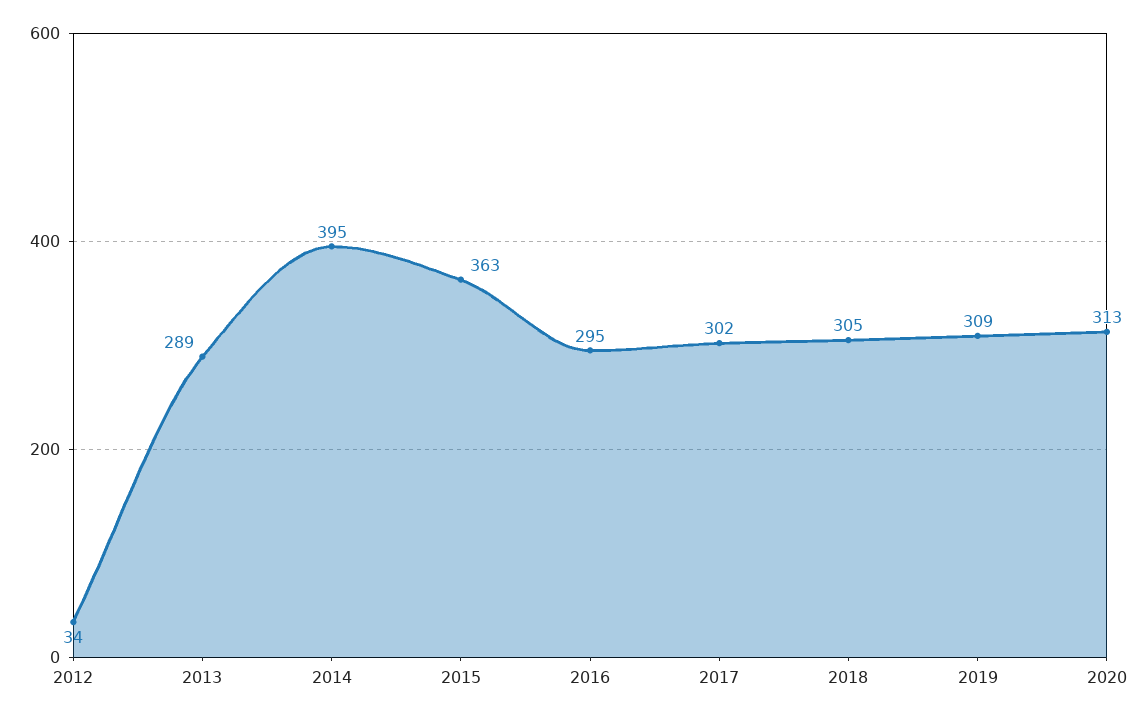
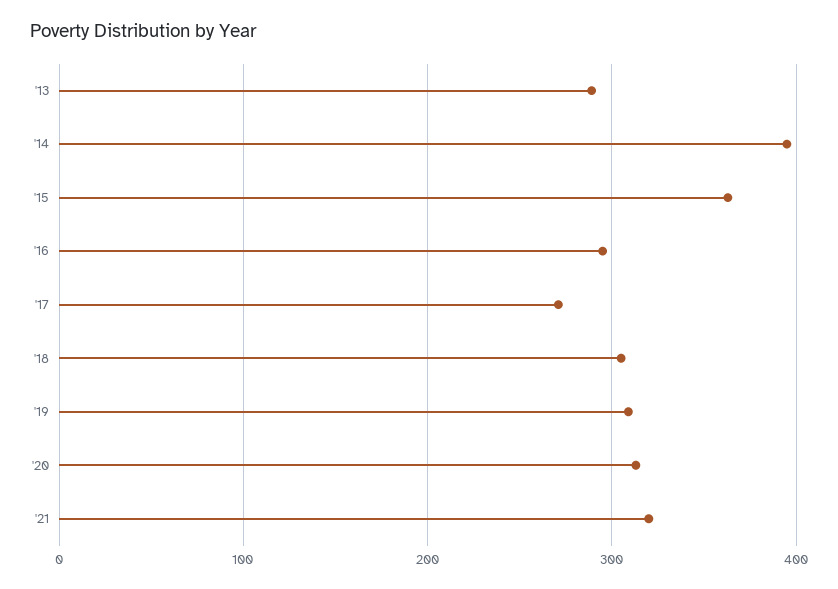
2012: 34 -> none
2017: 302 -> 270
'21: none -> 320

